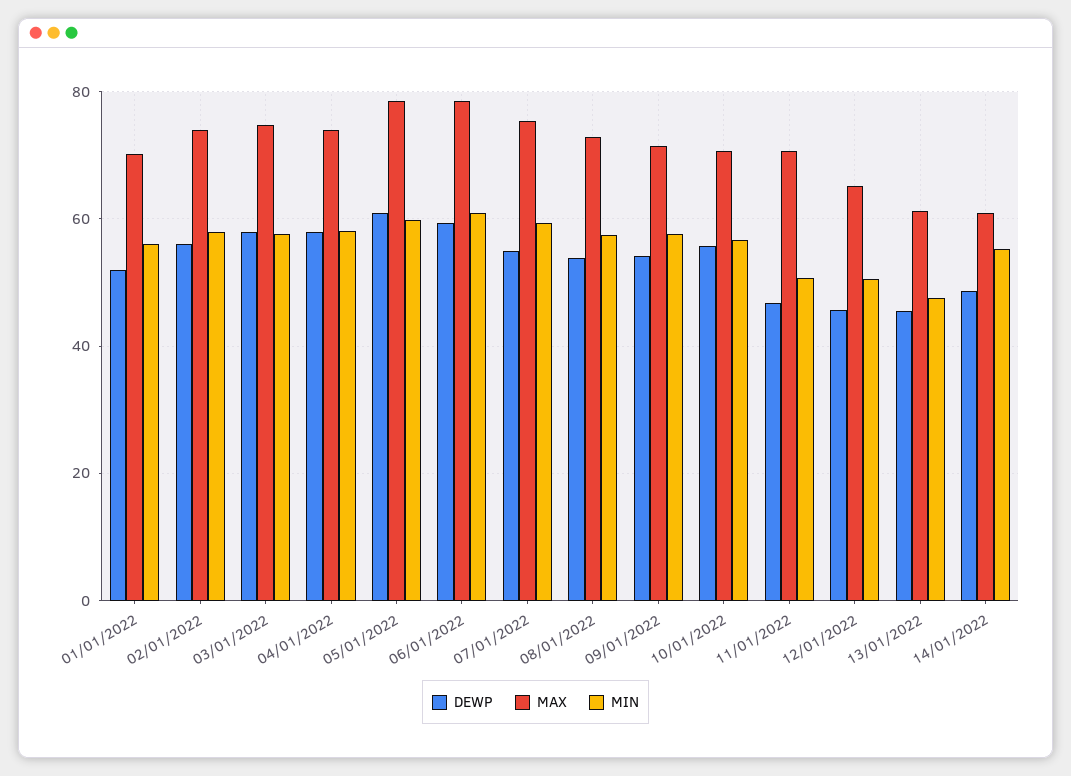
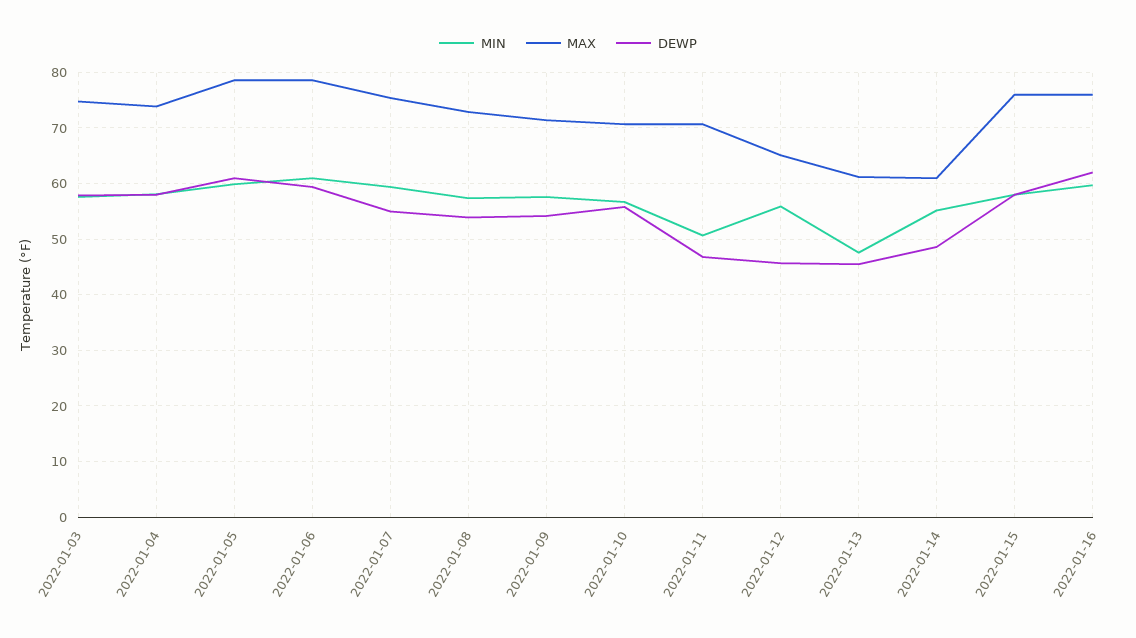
DEWP, 01/01/2022: 52 -> none
MAX, 01/01/2022: 70 -> none
MIN, 01/01/2022: 56 -> none
DEWP, 02/01/2022: 56 -> none
MAX, 02/01/2022: 74 -> none
MIN, 02/01/2022: 58 -> none
MIN, 12/01/2022: 50 -> 56
MIN, 2022-01-15: none -> 58
MAX, 2022-01-15: none -> 76
DEWP, 2022-01-15: none -> 58
MIN, 2022-01-16: none -> 60
MAX, 2022-01-16: none -> 76
DEWP, 2022-01-16: none -> 62

